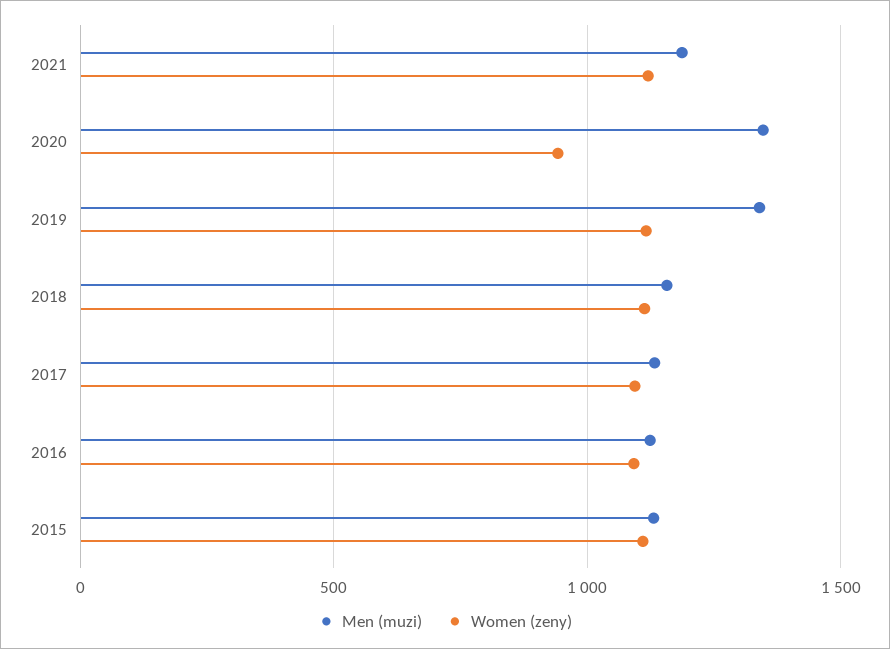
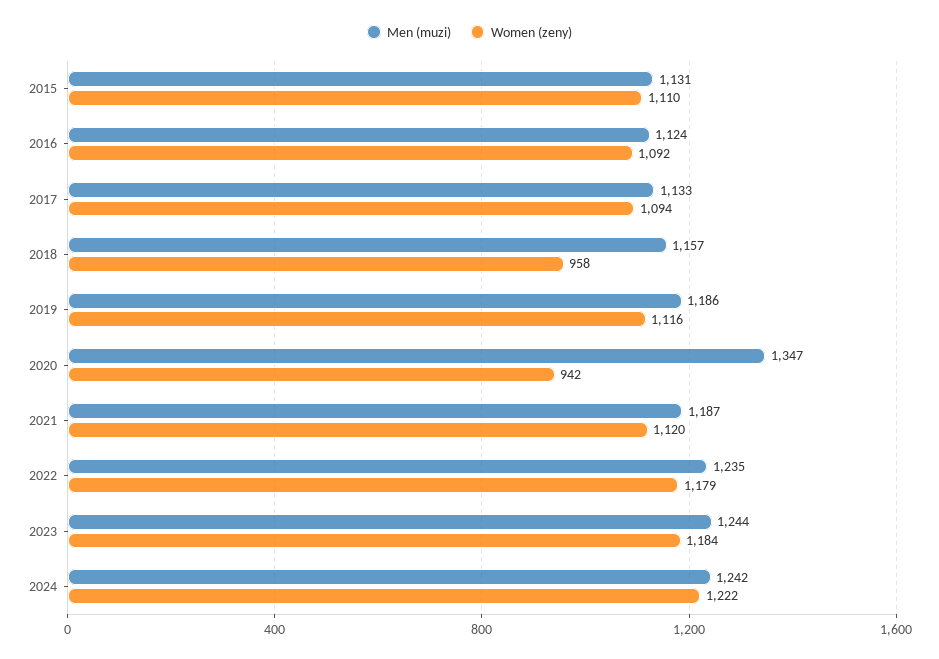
Men (muzi), 2019: 1350 -> 1186
Women (zeny), 2018: 1100 -> 958
Men (muzi), 2022: none -> 1235
Women (zeny), 2022: none -> 1179
Men (muzi), 2023: none -> 1244
Women (zeny), 2023: none -> 1184
Men (muzi), 2024: none -> 1242
Women (zeny), 2024: none -> 1222

